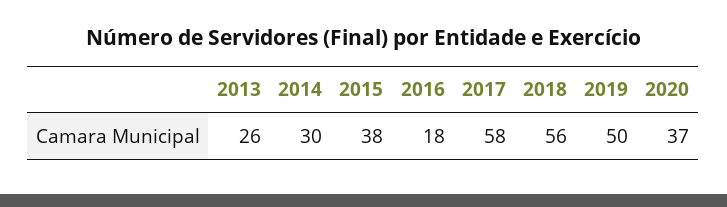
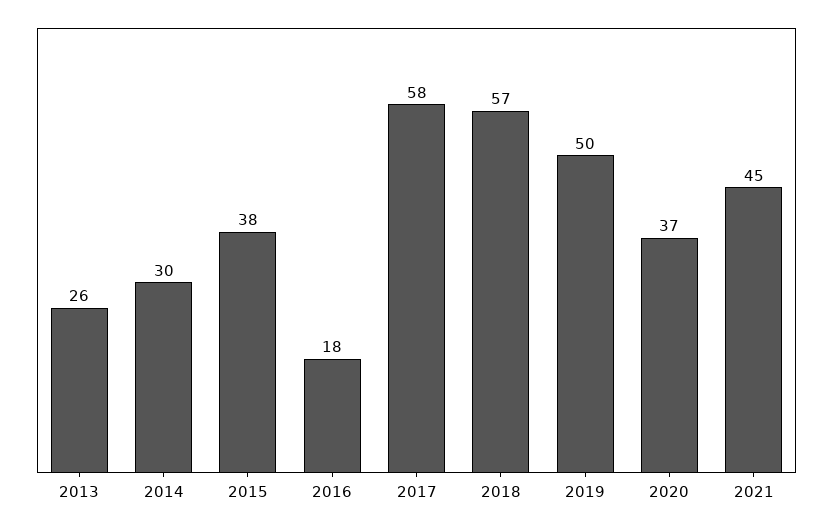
2018: 56 -> 57
2021: none -> 45

